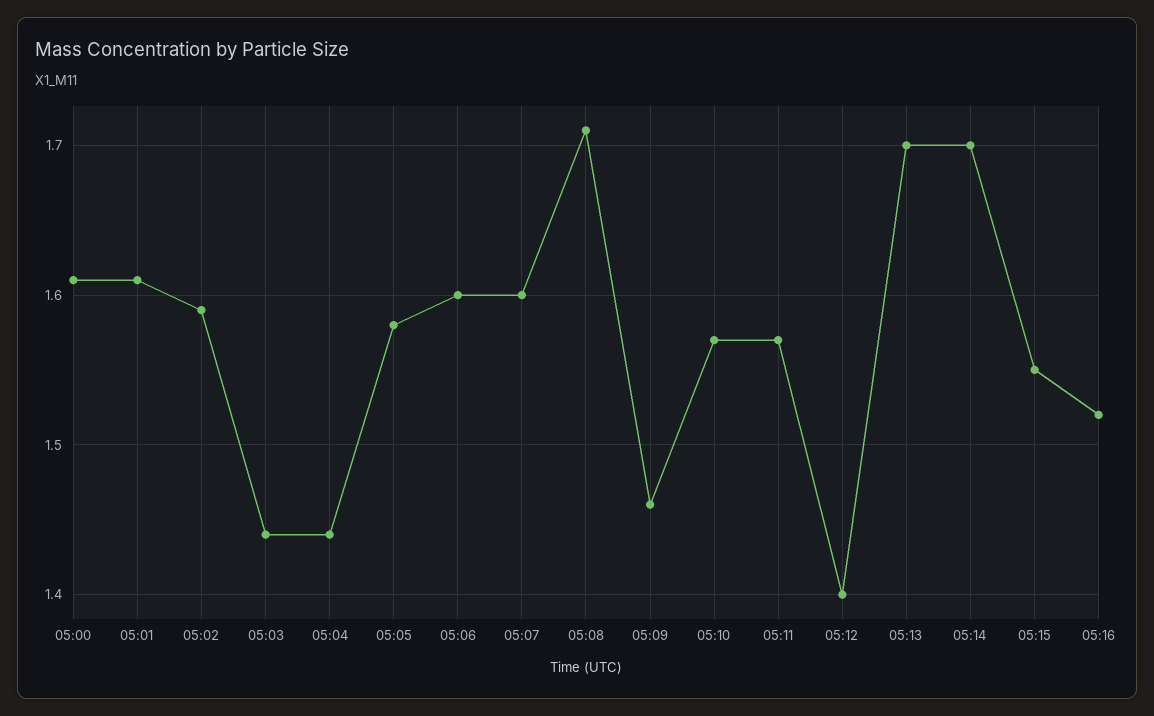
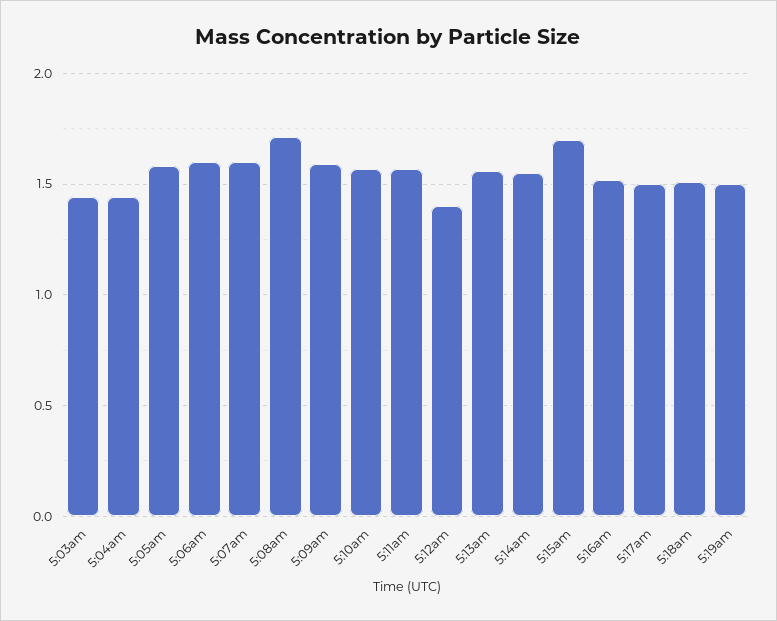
05:00: 1.61 -> none
05:01: 1.61 -> none
05:02: 1.59 -> none
05:09: 1.46 -> 1.6
05:13: 1.7 -> 1.55
05:14: 1.7 -> 1.55
05:15: 1.55 -> 1.7
5:17am: none -> 1.5
5:18am: none -> 1.5
5:19am: none -> 1.5

